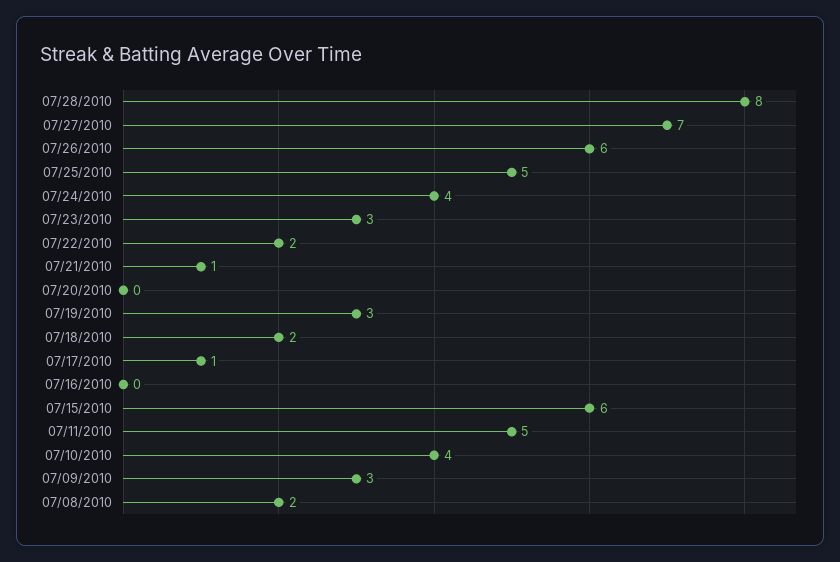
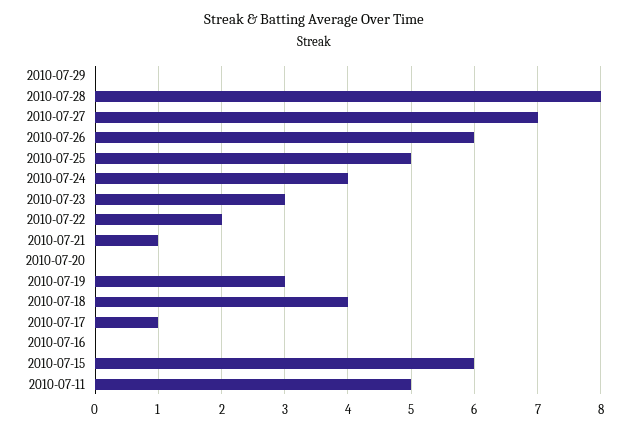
07/18/2010: 2 -> 4
07/10/2010: 4 -> none
07/09/2010: 3 -> none
07/08/2010: 2 -> none
2010-07-29: none -> 0

